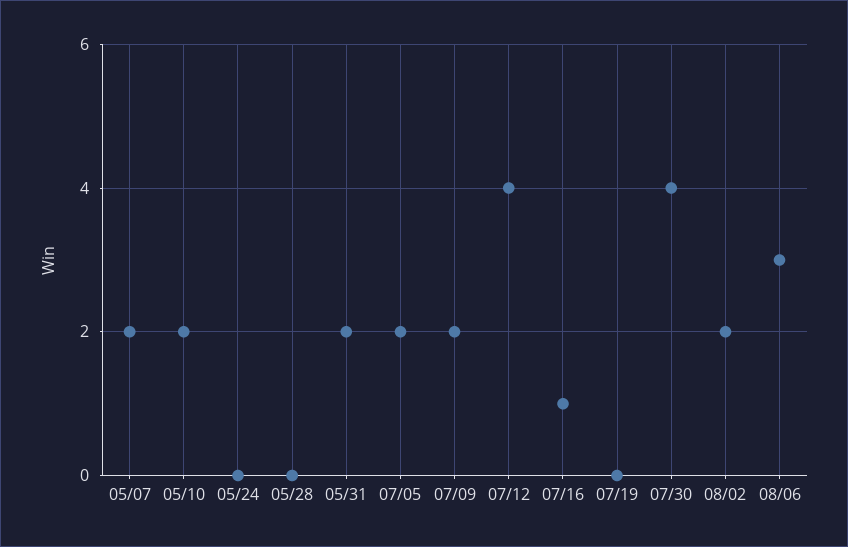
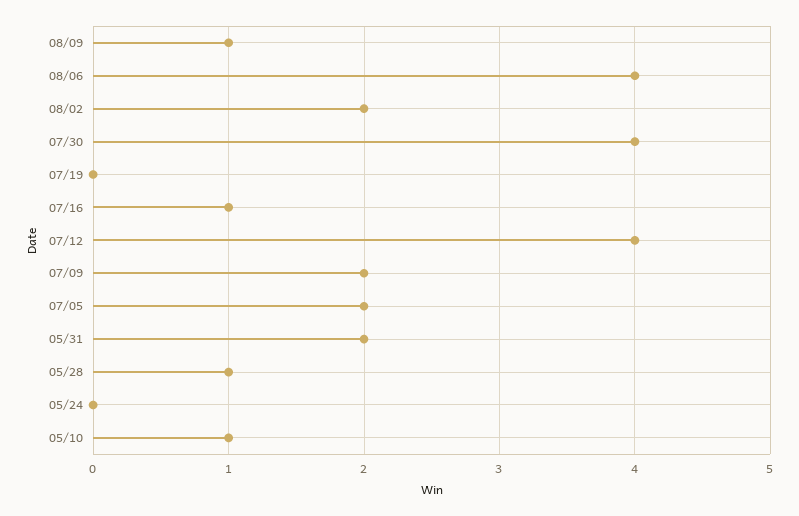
05/07: 2 -> none
05/10: 2 -> 1
05/28: 0 -> 1
08/06: 3 -> 4
08/09: none -> 1

